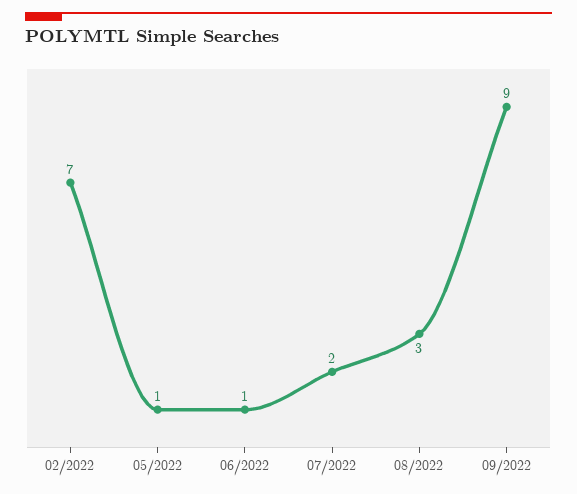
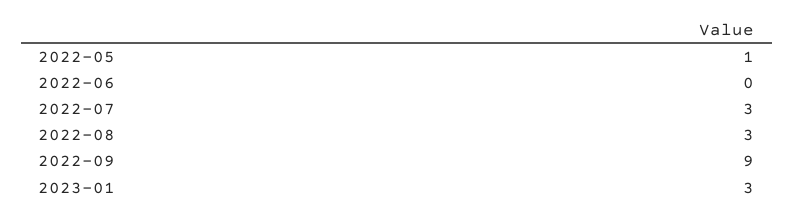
02/2022: 7 -> none
06/2022: 1 -> 0
07/2022: 2 -> 3
2023-01: none -> 3

